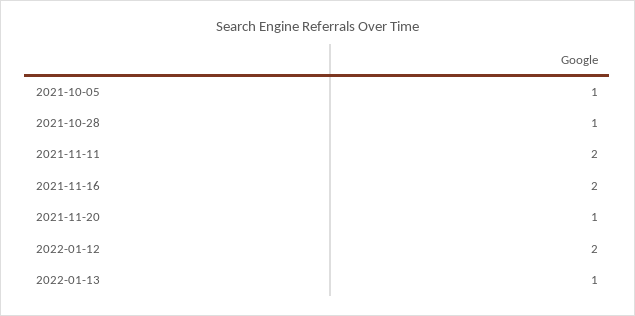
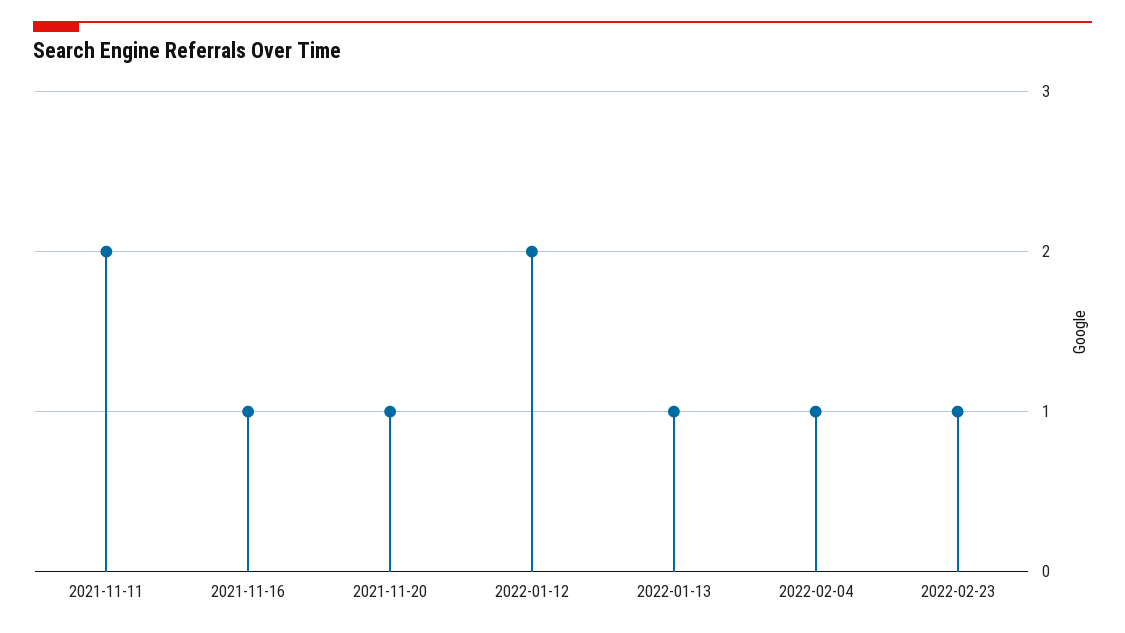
2021-10-05: 1 -> none
2021-10-28: 1 -> none
2021-11-16: 2 -> 1
2022-02-04: none -> 1
2022-02-23: none -> 1

